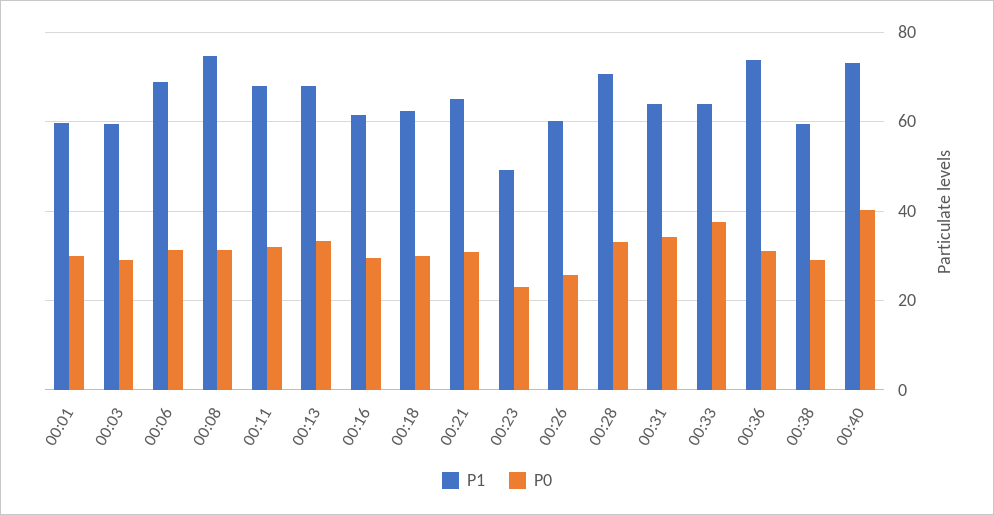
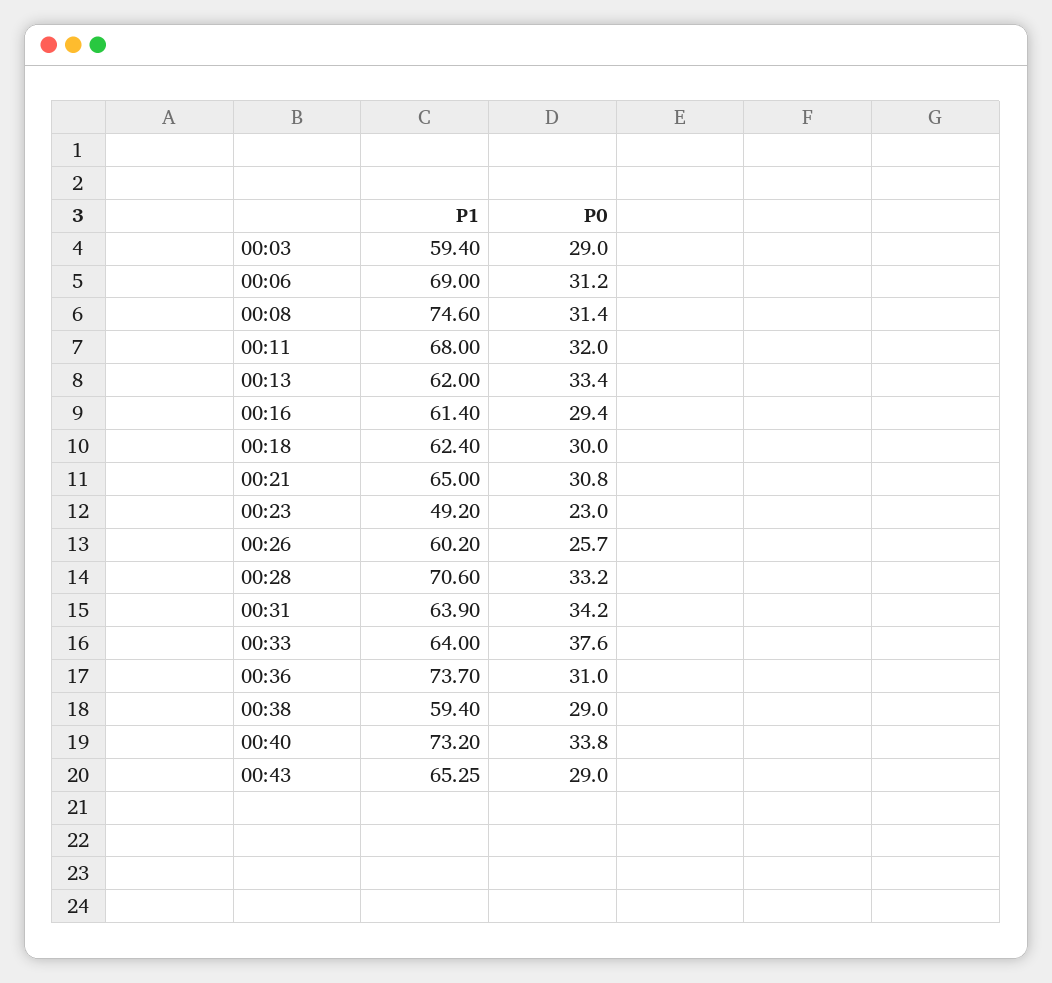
P1, 00:01: 60 -> none
P0, 00:01: 30 -> none
P1, 00:13: 68 -> 62
P0, 00:40: 40 -> 33.8
P1, 00:43: none -> 65.25
P0, 00:43: none -> 29

